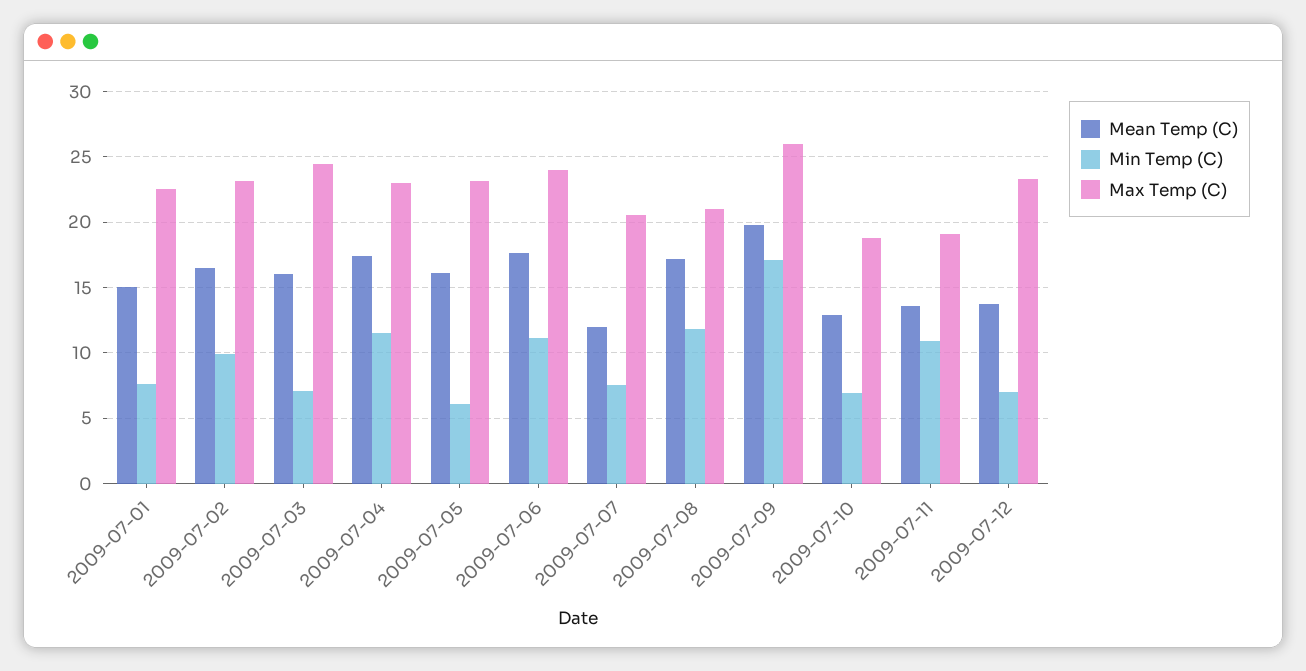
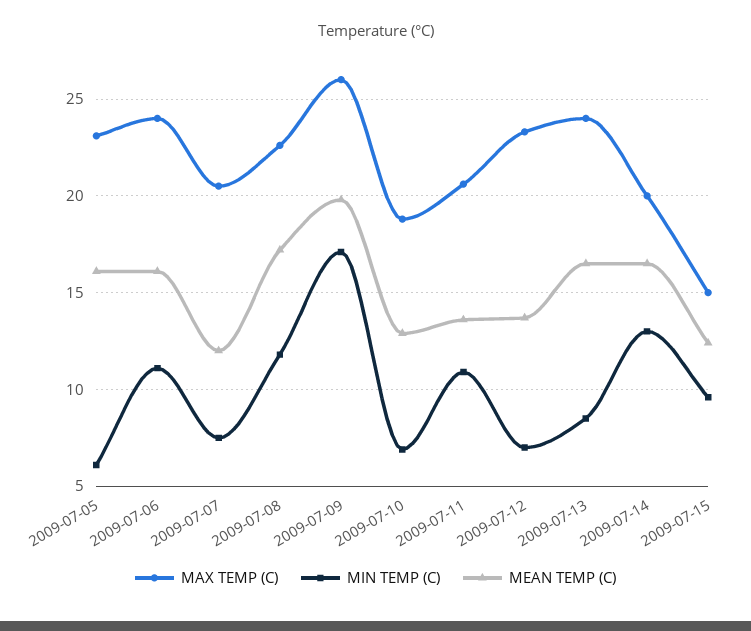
Mean Temp (C), 2009-07-01: 15 -> none
Min Temp (C), 2009-07-01: 7.5 -> none
Max Temp (C), 2009-07-01: 22.5 -> none
Mean Temp (C), 2009-07-02: 16.5 -> none
Min Temp (C), 2009-07-02: 10 -> none
Max Temp (C), 2009-07-02: 23 -> none
Mean Temp (C), 2009-07-03: 16 -> none
Min Temp (C), 2009-07-03: 7 -> none
Max Temp (C), 2009-07-03: 24.5 -> none
Mean Temp (C), 2009-07-04: 17.5 -> none
Min Temp (C), 2009-07-04: 11.5 -> none
Max Temp (C), 2009-07-04: 23 -> none
Mean Temp (C), 2009-07-06: 17.5 -> 16
Max Temp (C), 2009-07-08: 21 -> 22.5
Max Temp (C), 2009-07-11: 19 -> 20.5
Max Temp (C), 2009-07-13: none -> 24
Min Temp (C), 2009-07-13: none -> 8.5
Mean Temp (C), 2009-07-13: none -> 16.5
Max Temp (C), 2009-07-14: none -> 20
Min Temp (C), 2009-07-14: none -> 13
Mean Temp (C), 2009-07-14: none -> 16.5
Max Temp (C), 2009-07-15: none -> 15
Min Temp (C), 2009-07-15: none -> 9.5
Mean Temp (C), 2009-07-15: none -> 12.5

